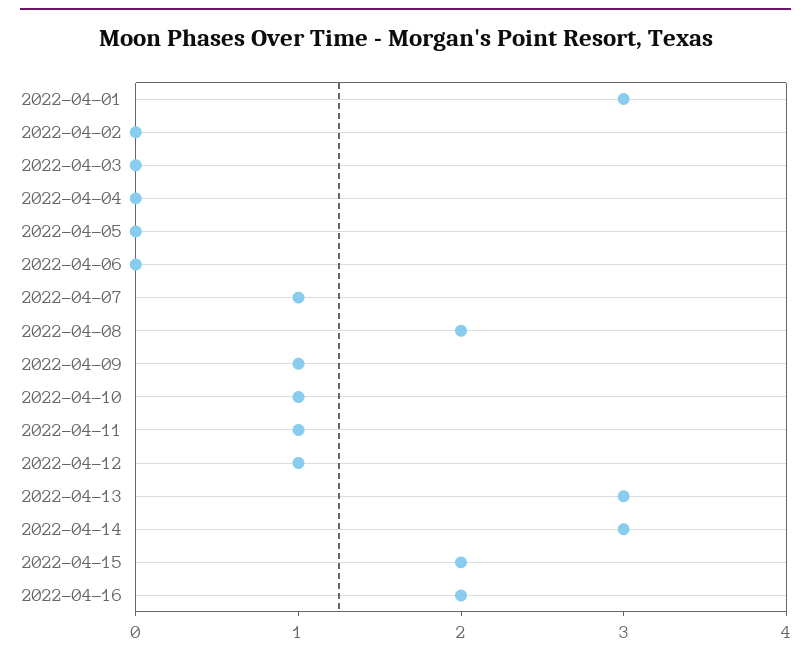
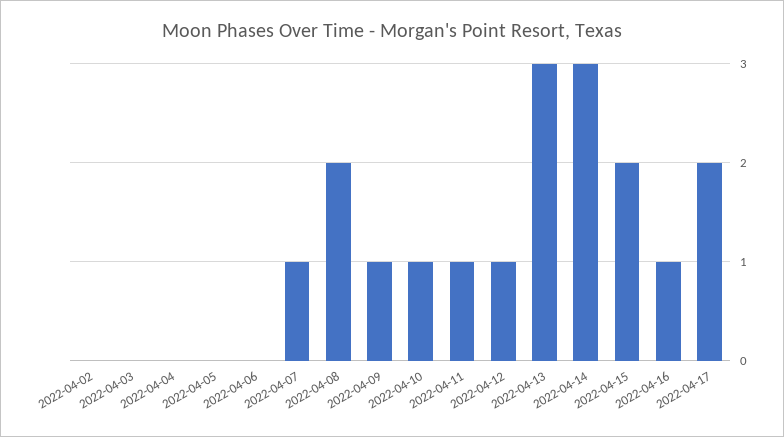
2022-04-01: 3 -> none
2022-04-16: 2 -> 1
2022-04-17: none -> 2

